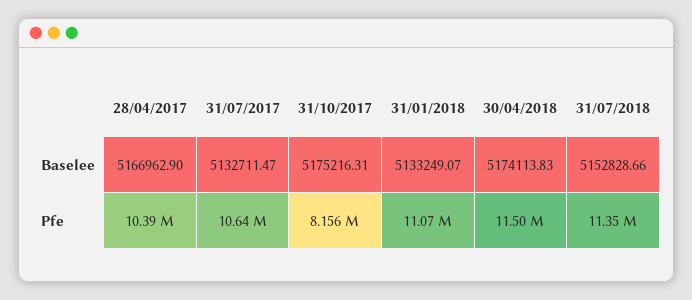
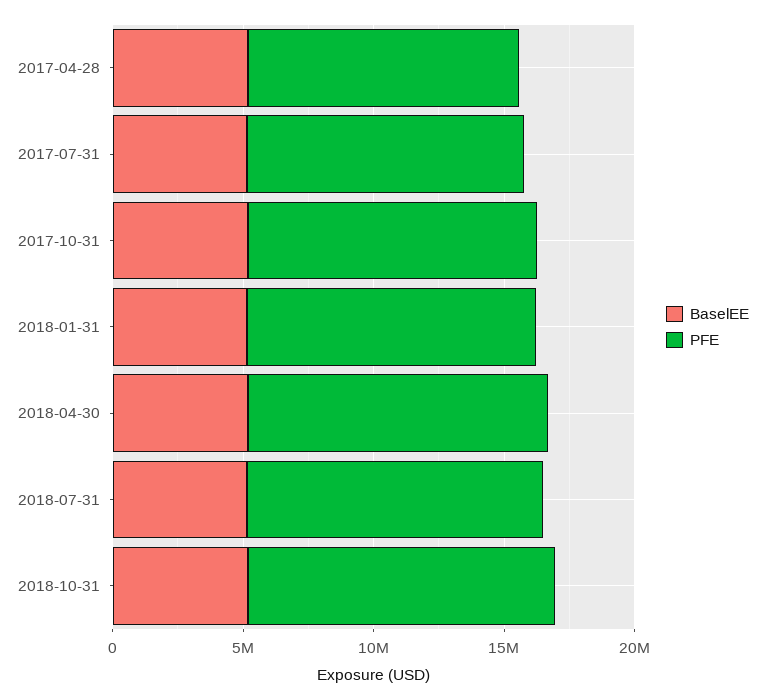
Pfe, 31/10/2017: 8156000 -> 11000000
Baselee, 2018-10-31: none -> 5000000
Pfe, 2018-10-31: none -> 12000000

